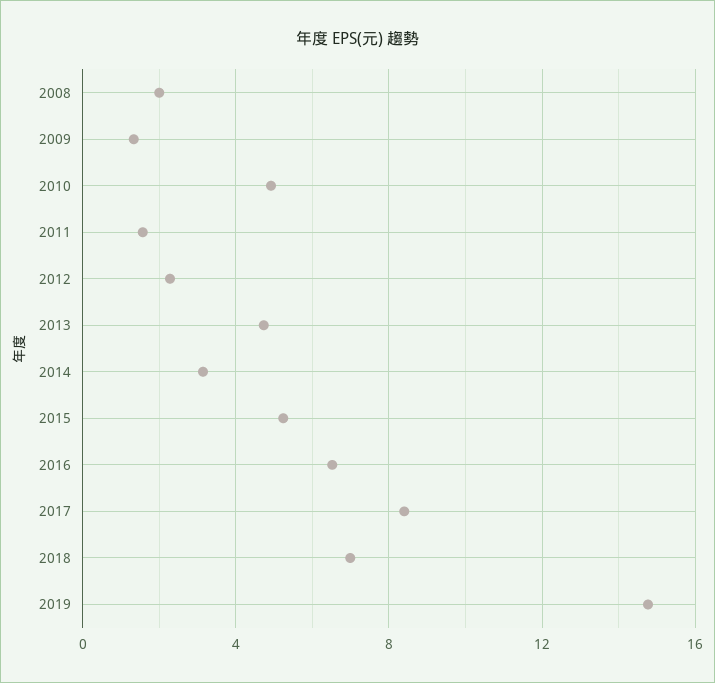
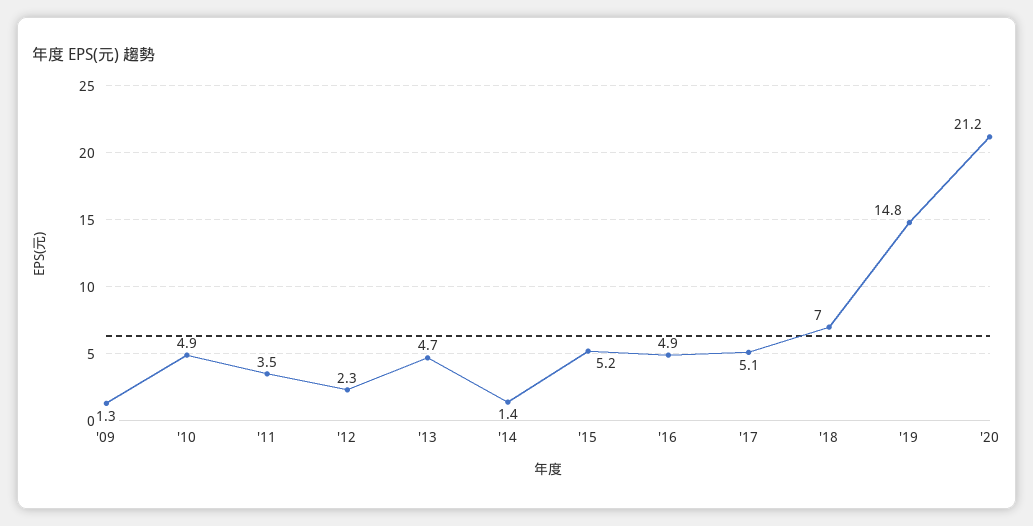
2008: 2 -> none
2011: 1.5 -> 3.5
2014: 3 -> 1.4
2016: 6.5 -> 4.9
2017: 8.5 -> 5.1
'20: none -> 21.2

